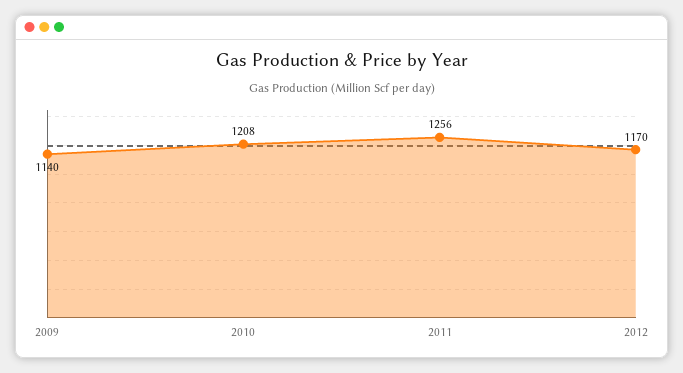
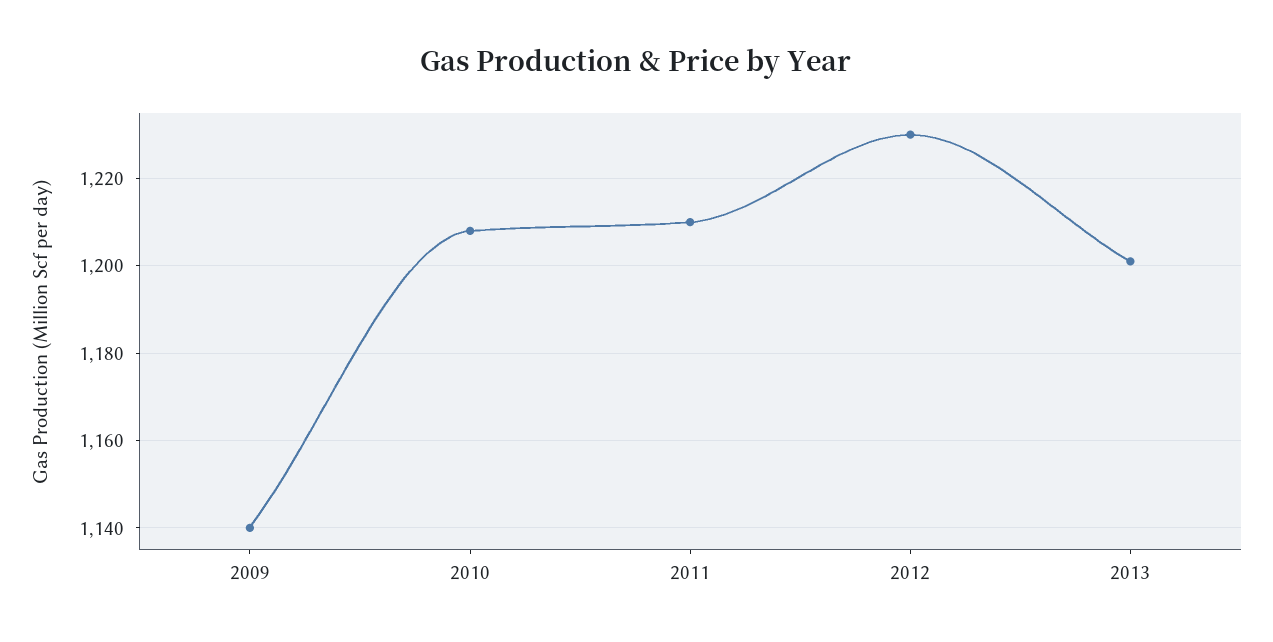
2011: 1256 -> 1210
2012: 1170 -> 1230
2013: none -> 1200

